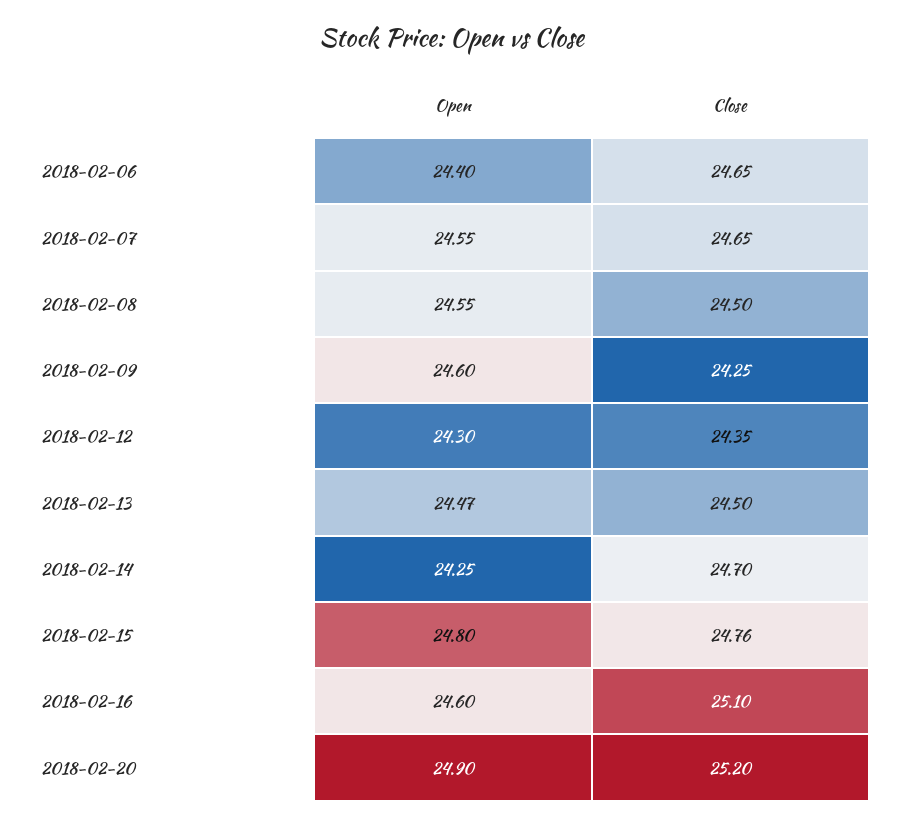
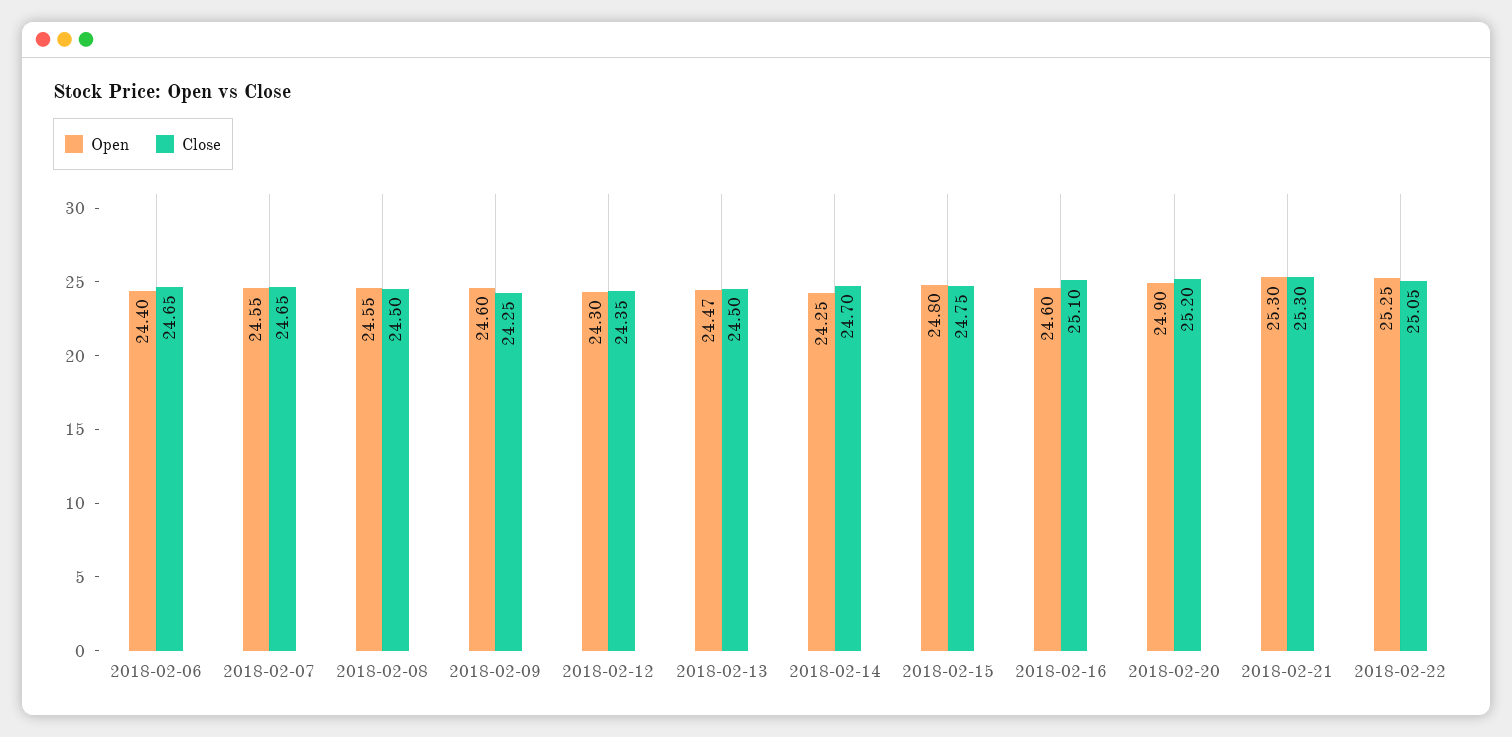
Close, 2018-02-15: 24.76 -> 24.75
Open, 2018-02-21: none -> 25.3
Close, 2018-02-21: none -> 25.3
Open, 2018-02-22: none -> 25.25
Close, 2018-02-22: none -> 25.05

